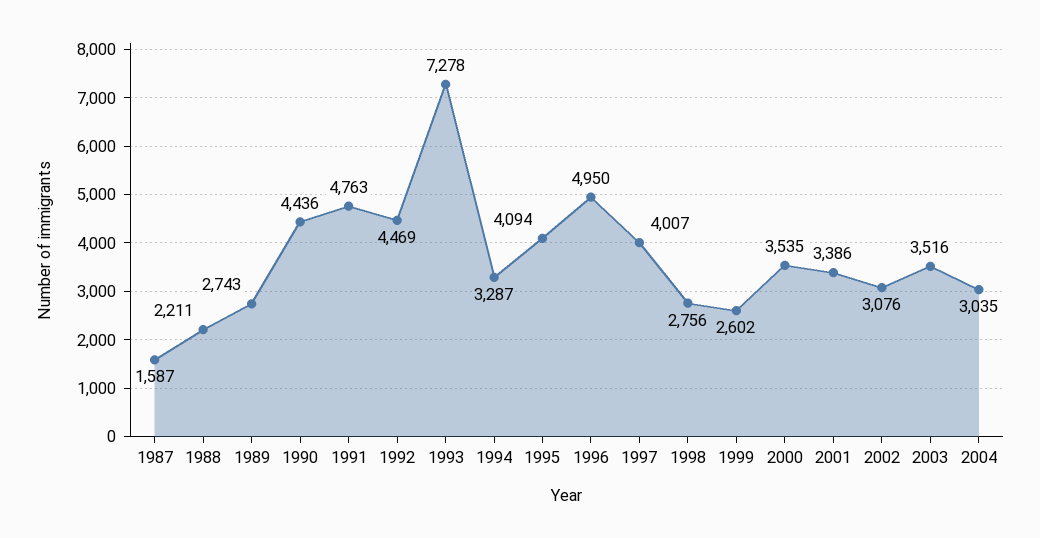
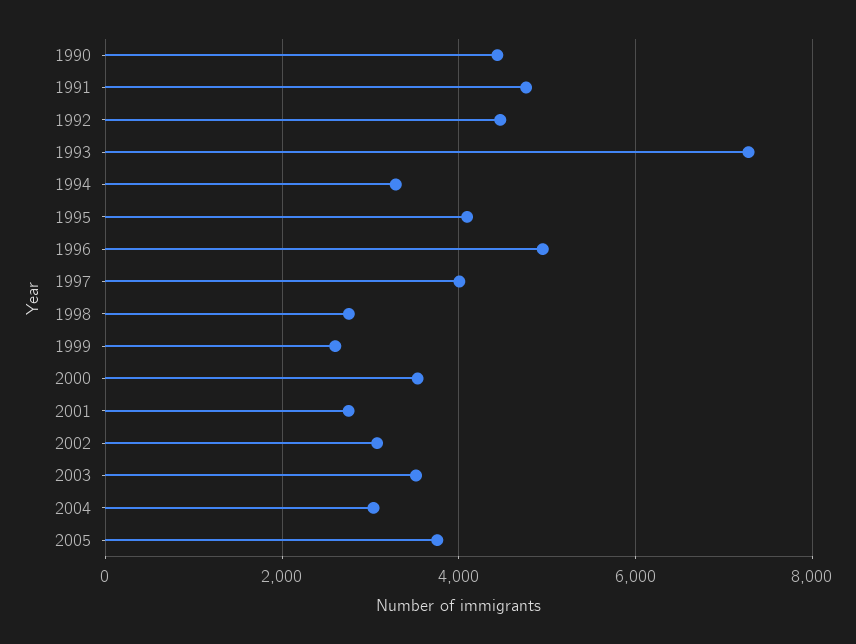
1987: 1587 -> none
1988: 2211 -> none
1989: 2743 -> none
2001: 3386 -> 2800
2005: none -> 3800

